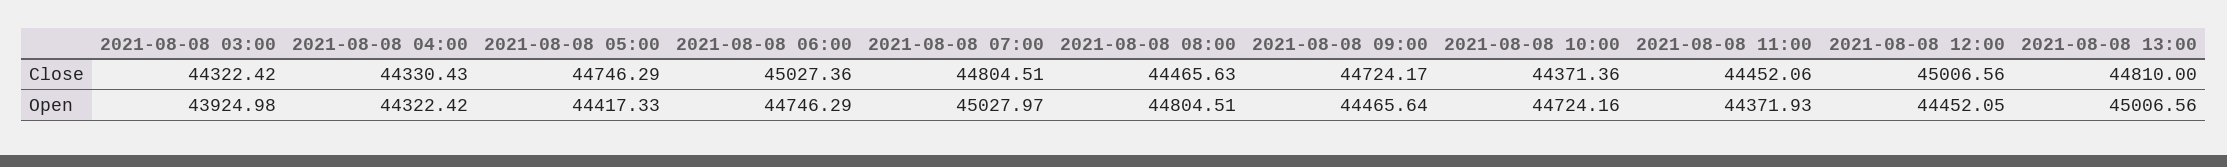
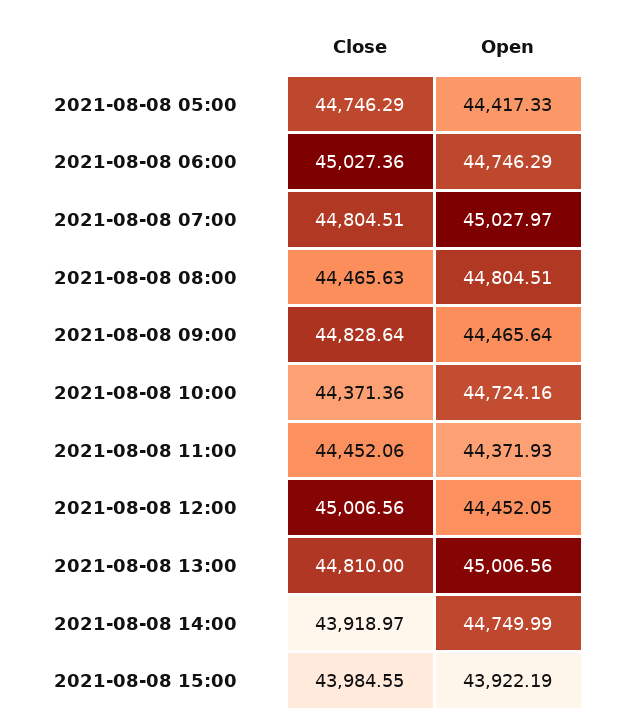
2021-08-08 03:00, Close: 44322.42 -> none
2021-08-08 04:00, Close: 44330.43 -> none
2021-08-08 09:00, Close: 44724.17 -> 44828.64
2021-08-08 03:00, Open: 43924.98 -> none
2021-08-08 04:00, Open: 44322.42 -> none
2021-08-08 14:00, Close: none -> 43918.97
2021-08-08 14:00, Open: none -> 44749.99
2021-08-08 15:00, Close: none -> 43984.55
2021-08-08 15:00, Open: none -> 43922.19

